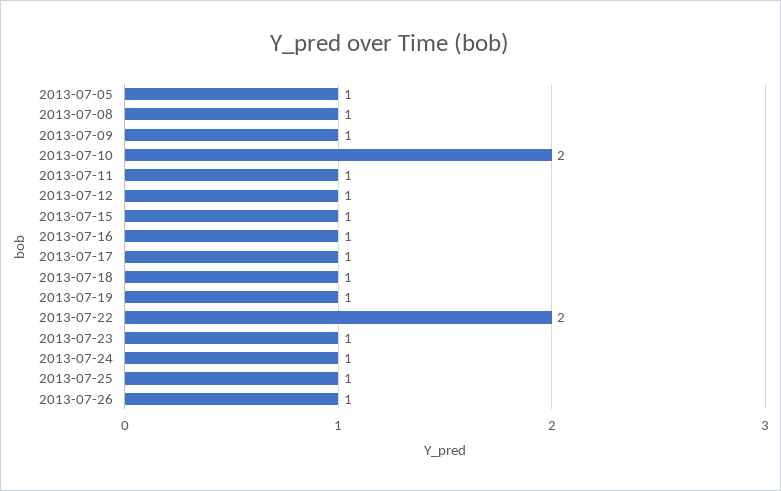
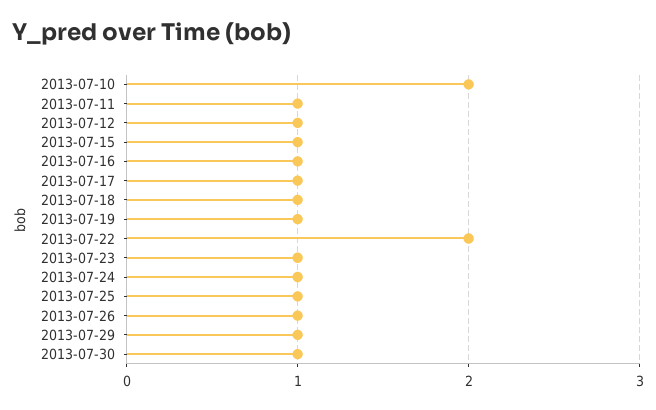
2013-07-05: 1 -> none
2013-07-08: 1 -> none
2013-07-09: 1 -> none
2013-07-29: none -> 1
2013-07-30: none -> 1

